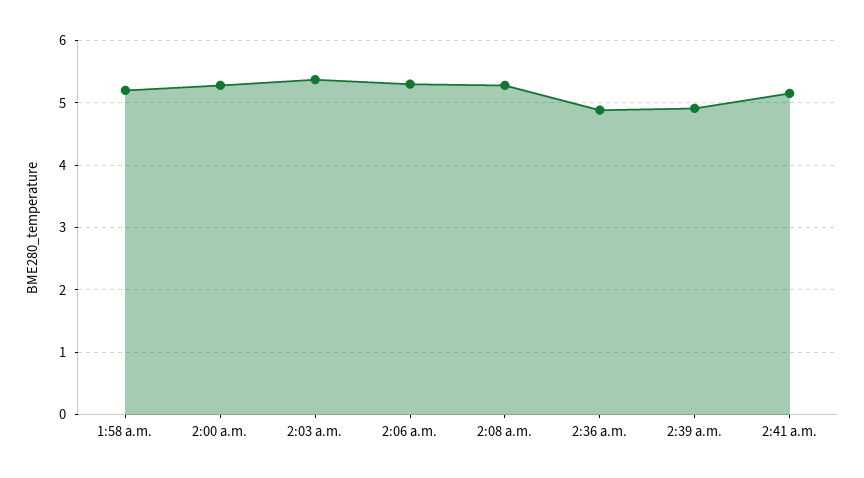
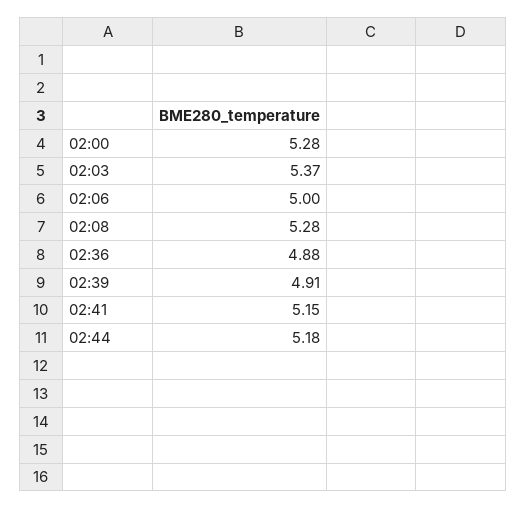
1:58 a.m.: 5.2 -> none
2:06 a.m.: 5.3 -> 5
02:44: none -> 5.18

